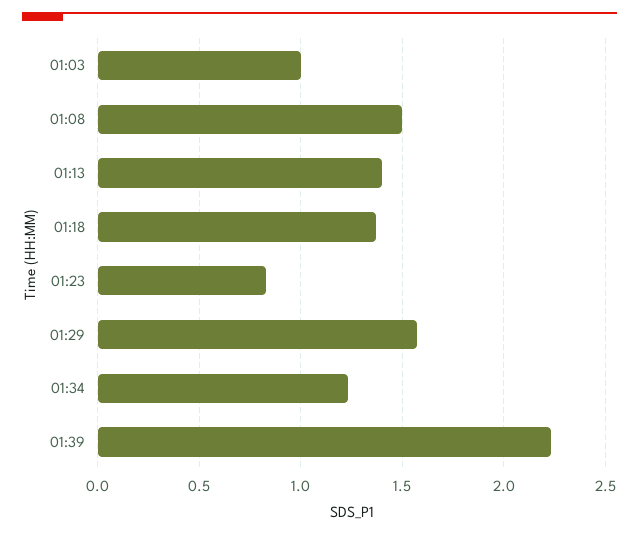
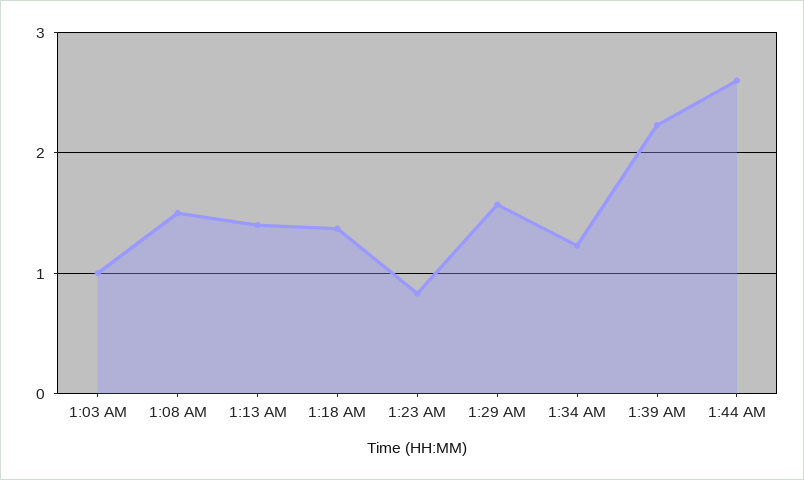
1:44 AM: none -> 2.6

